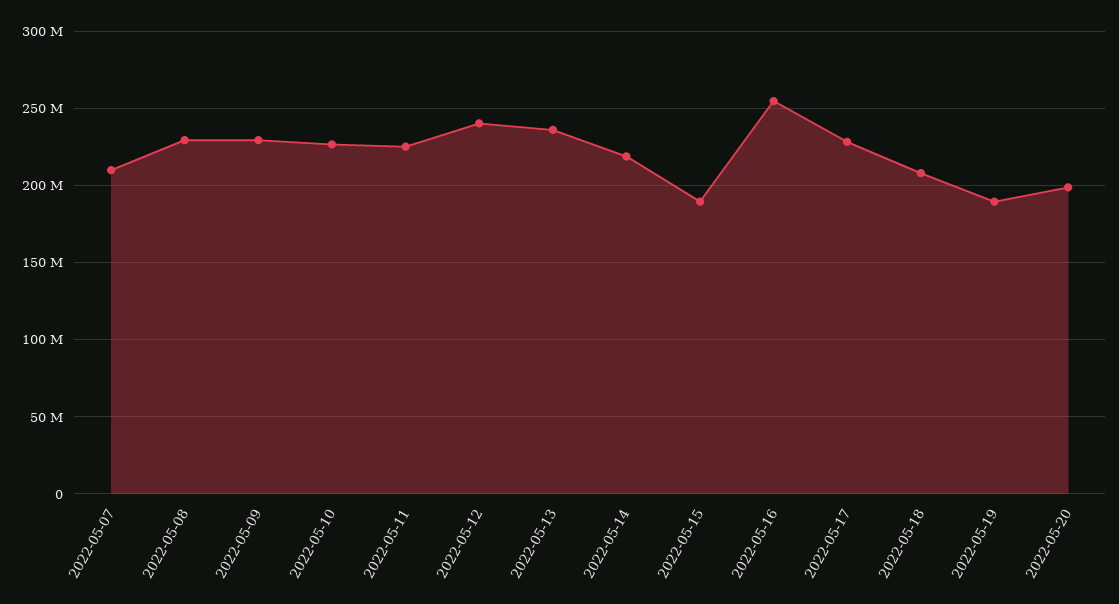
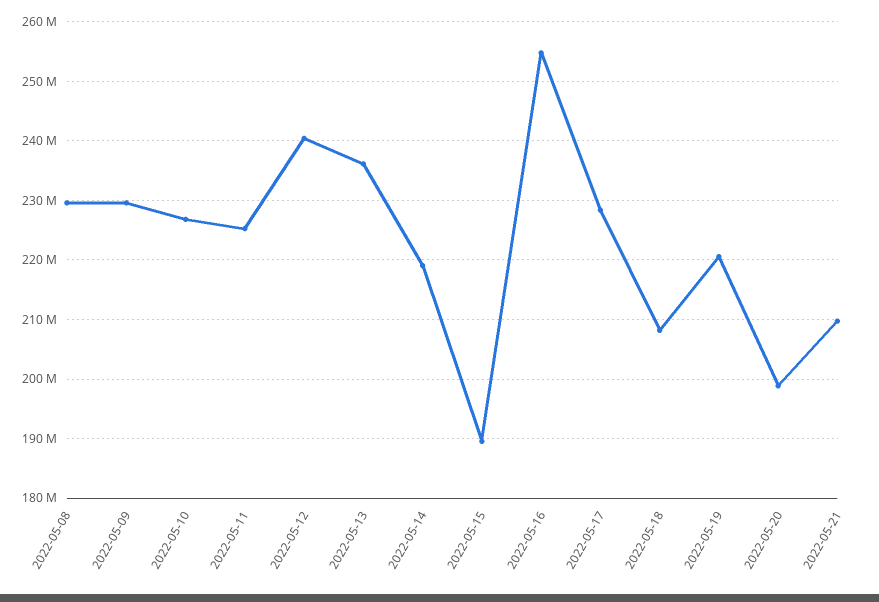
2022-05-07: 210000000 -> none
2022-05-19: 190000000 -> 220000000
2022-05-21: none -> 210000000

